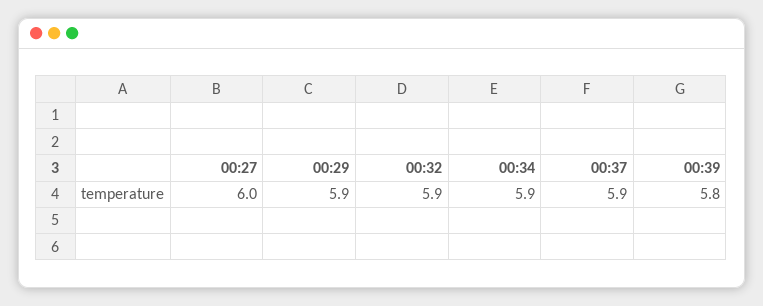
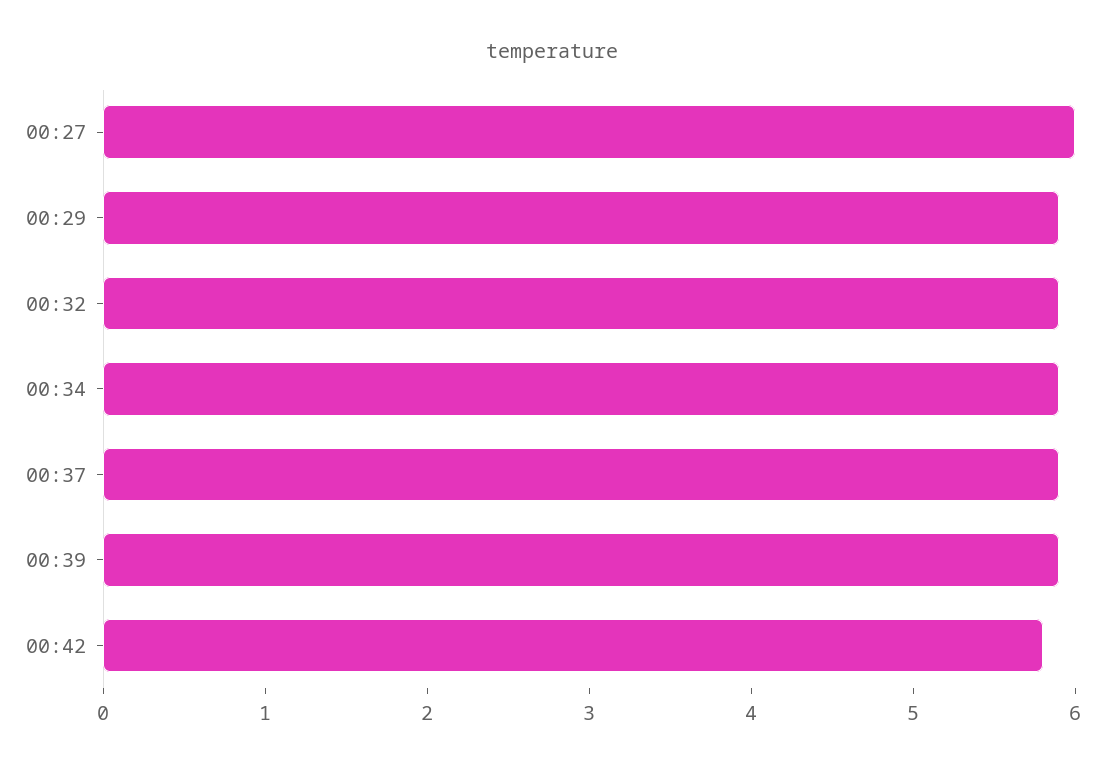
00:39: 5.8 -> 5.9
00:42: none -> 5.8

